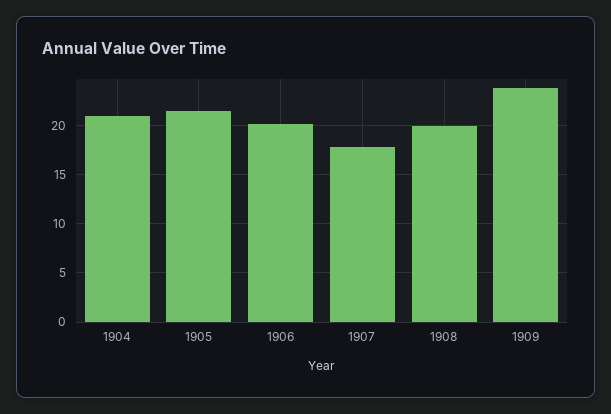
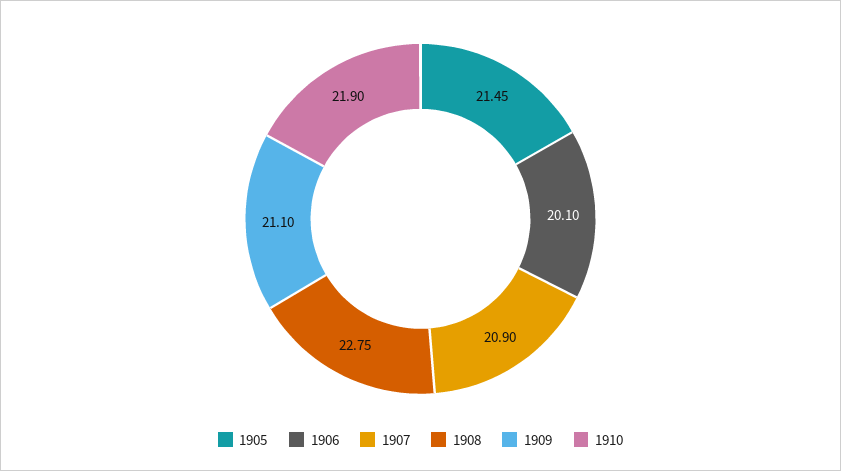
1904: 21 -> none
1907: 18 -> 20.9
1908: 20 -> 22.75
1909: 24 -> 21.1
1910: none -> 21.9

